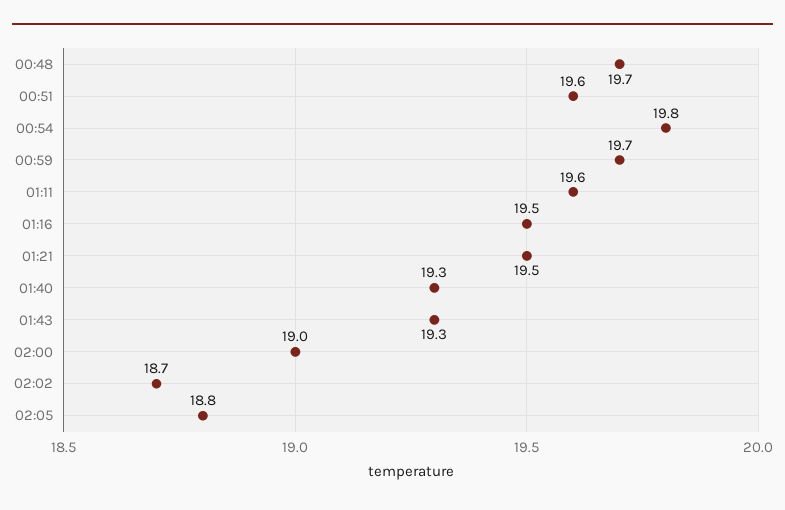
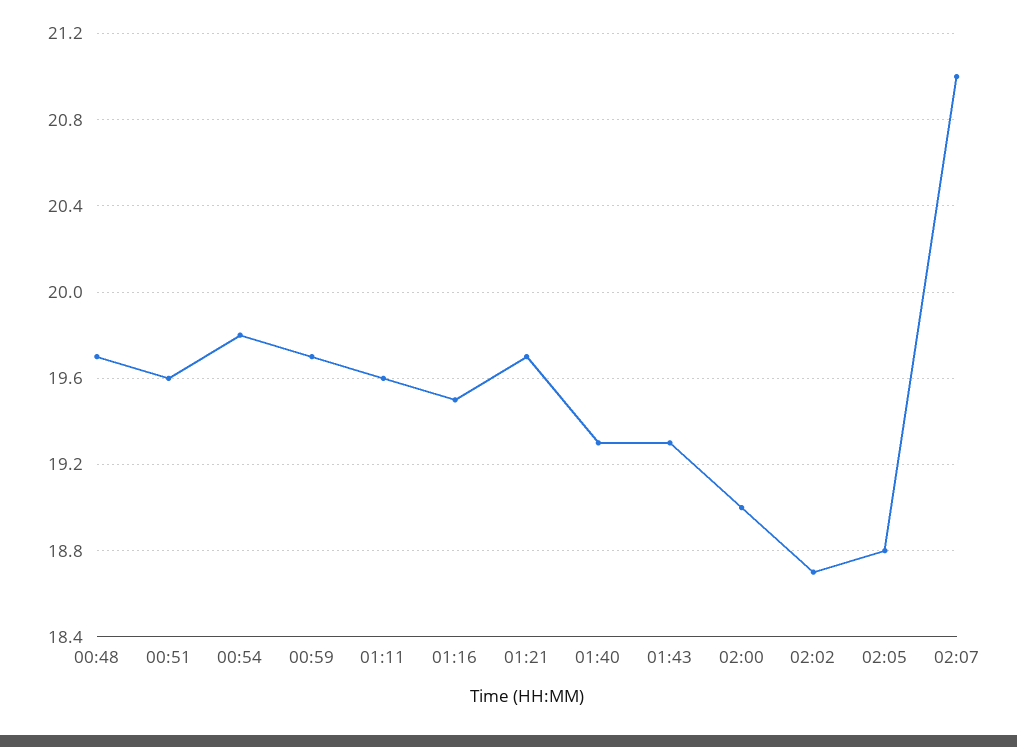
01:21: 19.5 -> 19.7
02:07: none -> 21

